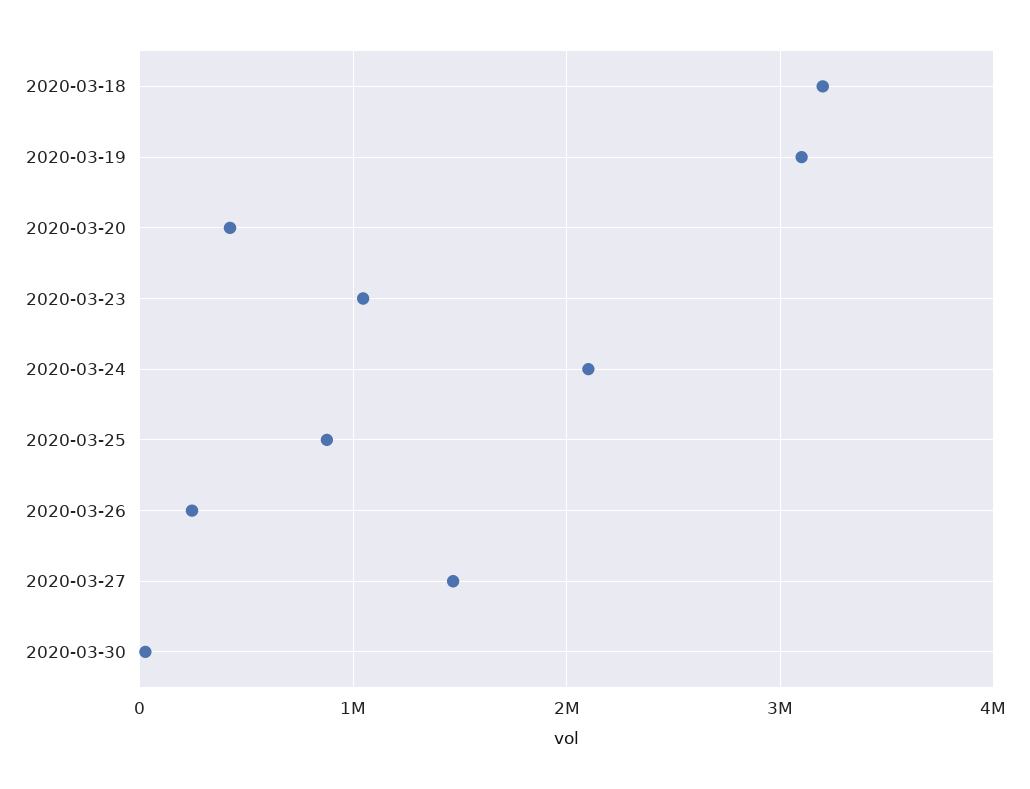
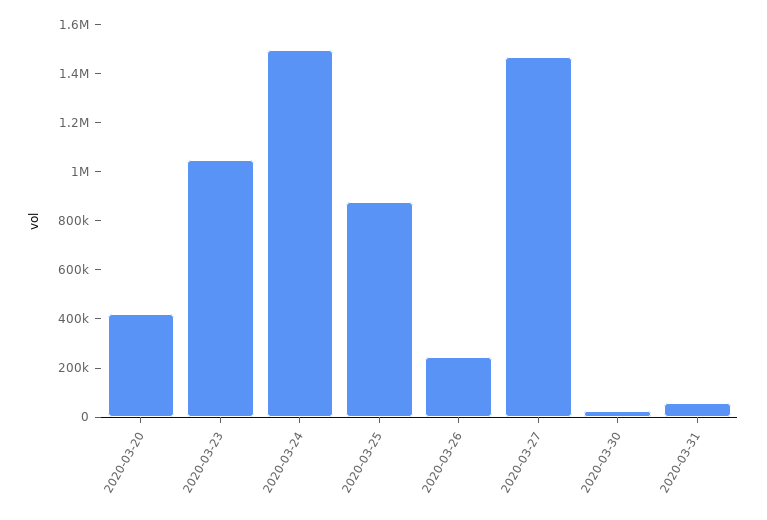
2020-03-18: 3200000 -> none
2020-03-19: 3100000 -> none
2020-03-24: 2100000 -> 1500000
2020-03-31: none -> 50000

